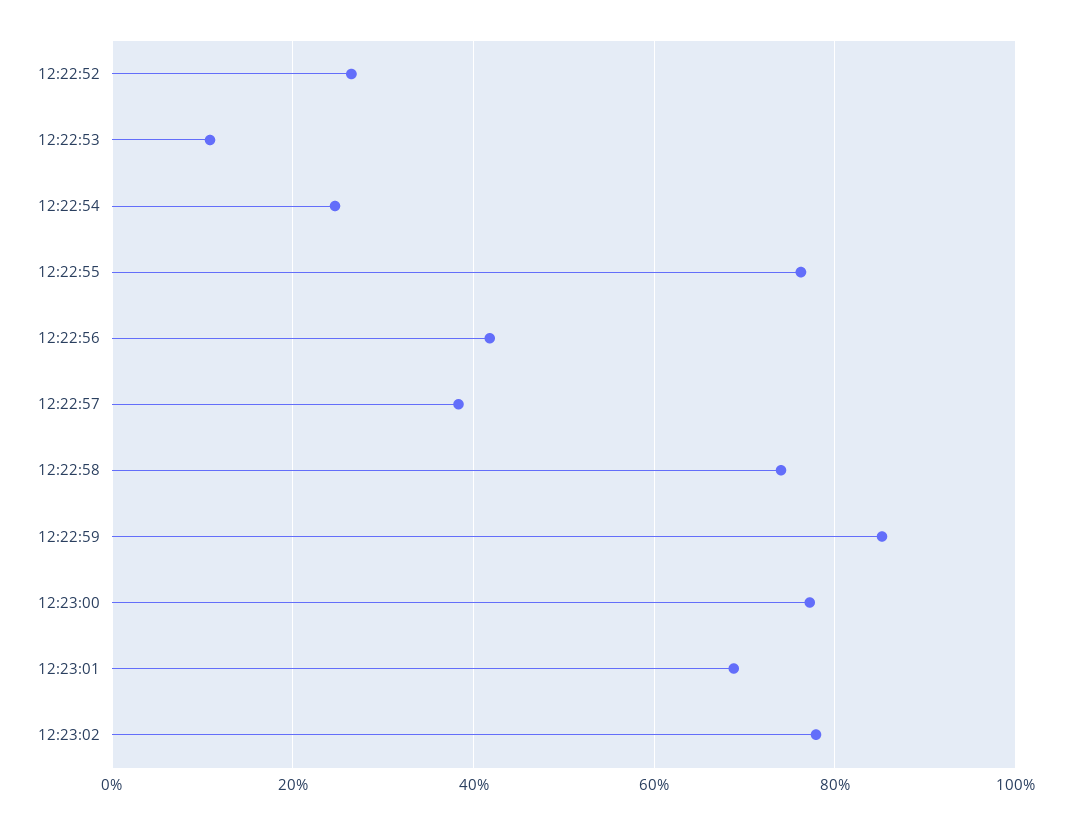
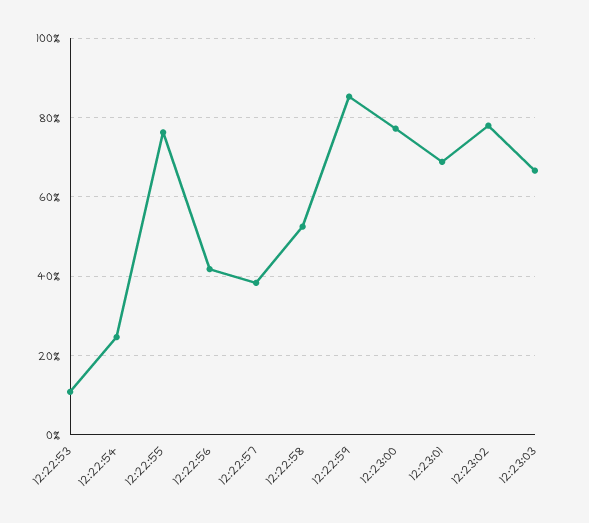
12:22:52: 26 -> none
12:22:58: 74 -> 52
12:23:03: none -> 66

